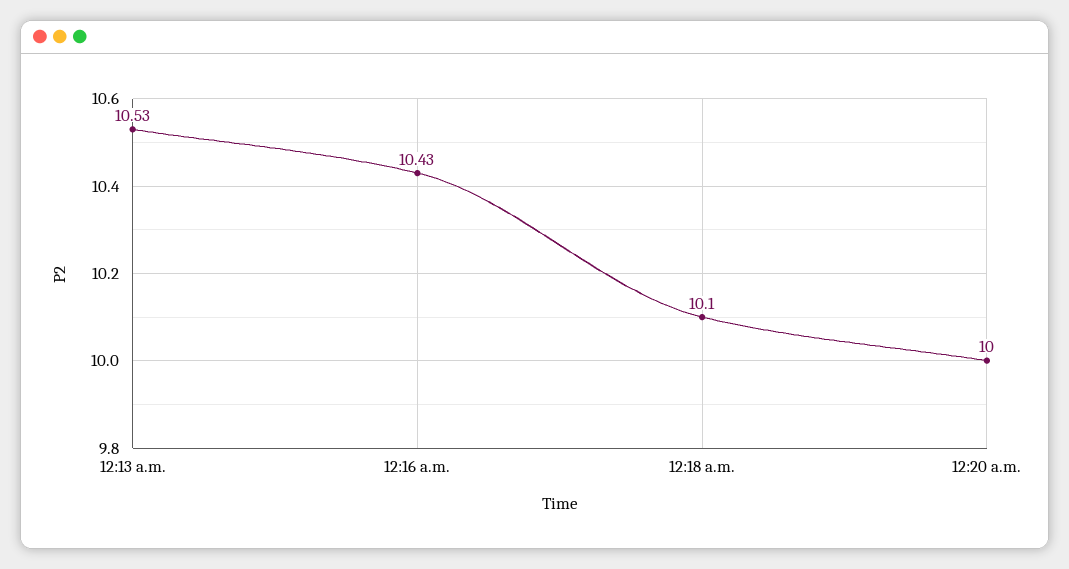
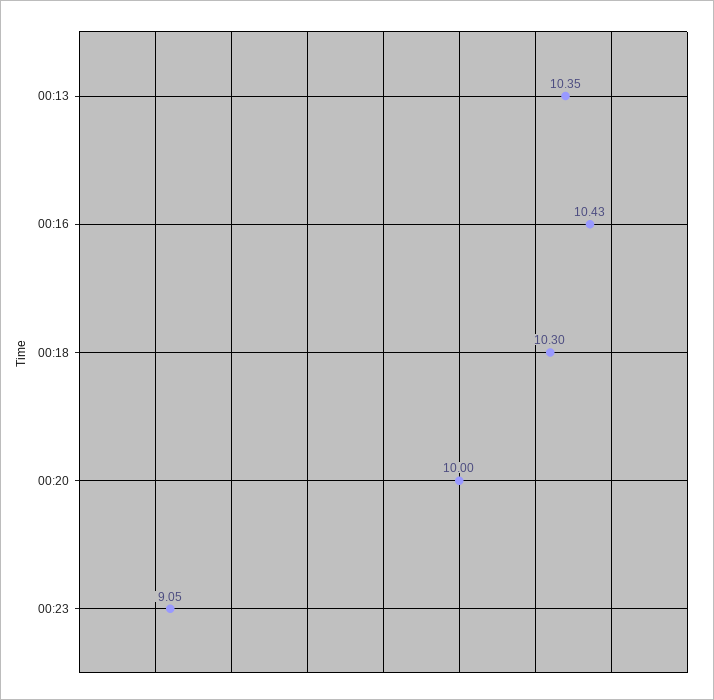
12:13 a.m.: 10.53 -> 10.35
12:18 a.m.: 10.1 -> 10.3
00:23: none -> 9.05

